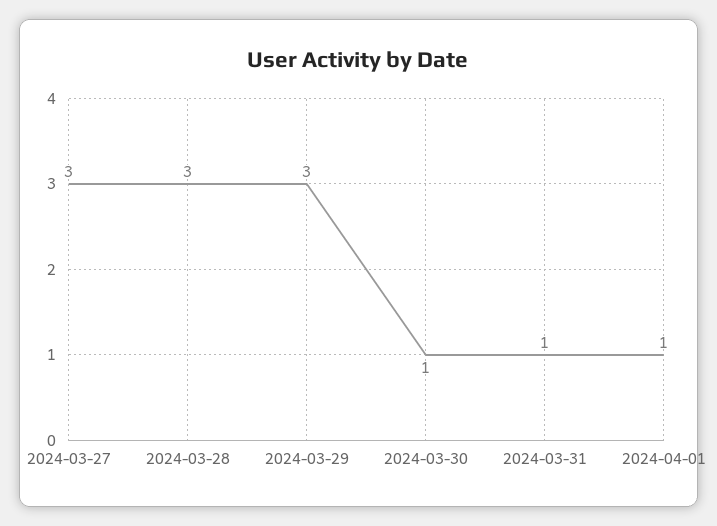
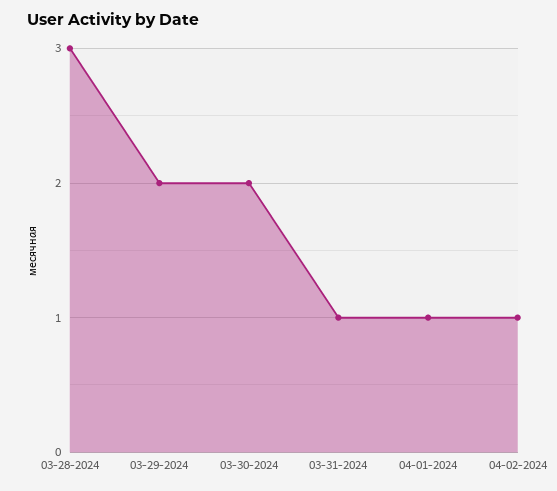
2024-03-27: 3 -> none
2024-03-29: 3 -> 2
2024-03-30: 1 -> 2
04-02-2024: none -> 1

